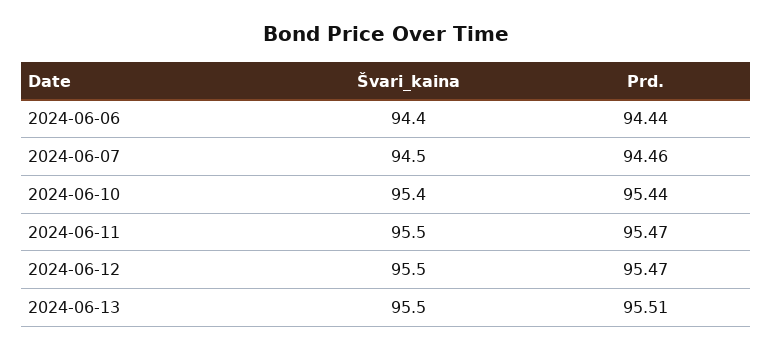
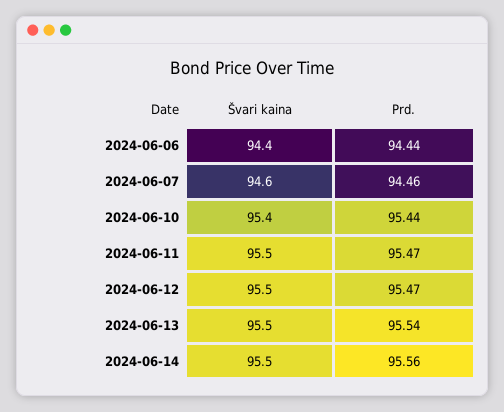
Švari_kaina, 2024-06-07: 94.5 -> 94.6
Prd., 2024-06-13: 95.51 -> 95.54
Švari_kaina, 2024-06-14: none -> 95.5
Prd., 2024-06-14: none -> 95.56

